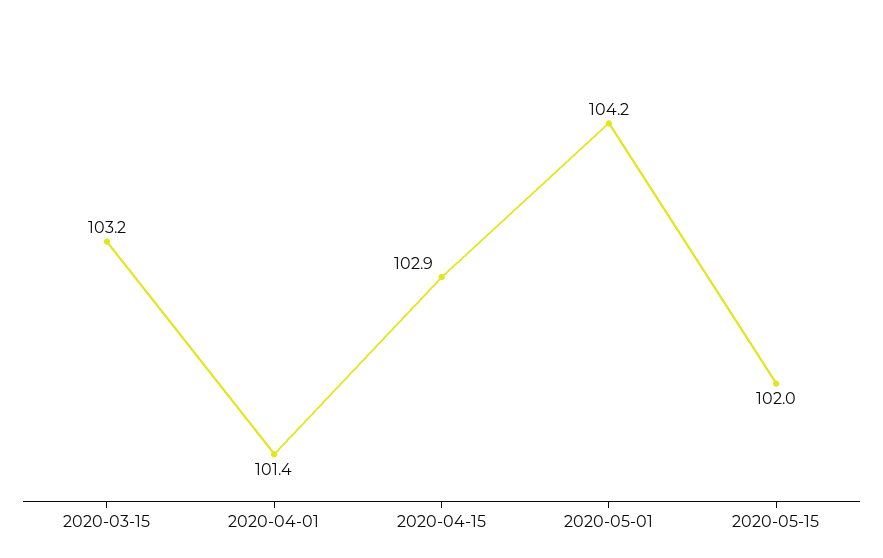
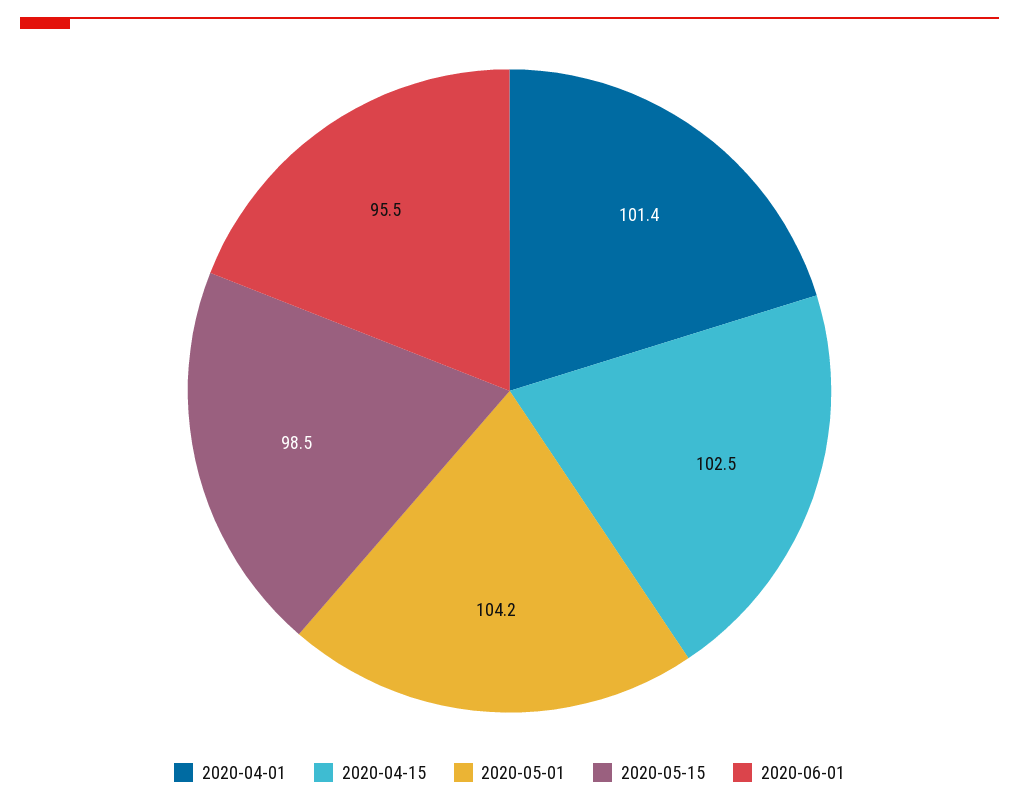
2020-03-15: 103.2 -> none
2020-04-15: 102.9 -> 102.5
2020-05-15: 102 -> 98.5
2020-06-01: none -> 95.5

